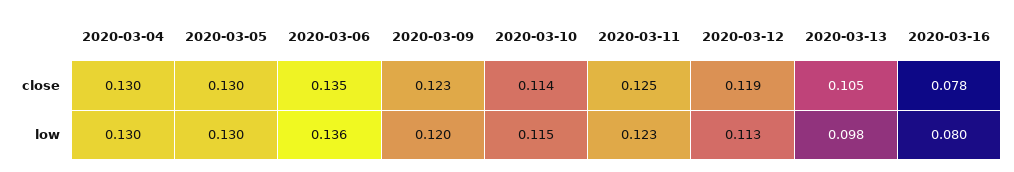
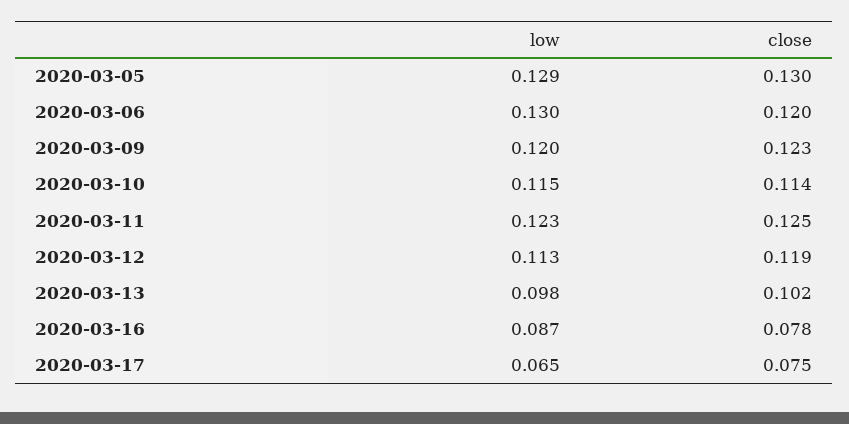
2020-03-04, close: 0.13 -> none
2020-03-06, close: 0.135 -> 0.12
2020-03-13, close: 0.105 -> 0.102
2020-03-04, low: 0.13 -> none
2020-03-05, low: 0.13 -> 0.129
2020-03-06, low: 0.136 -> 0.13
2020-03-16, low: 0.08 -> 0.087
2020-03-17, low: none -> 0.065
2020-03-17, close: none -> 0.075

